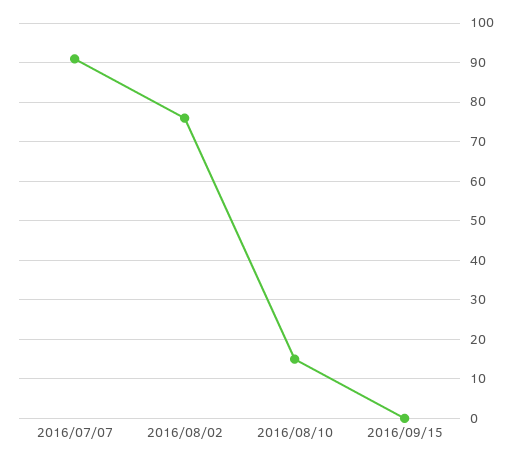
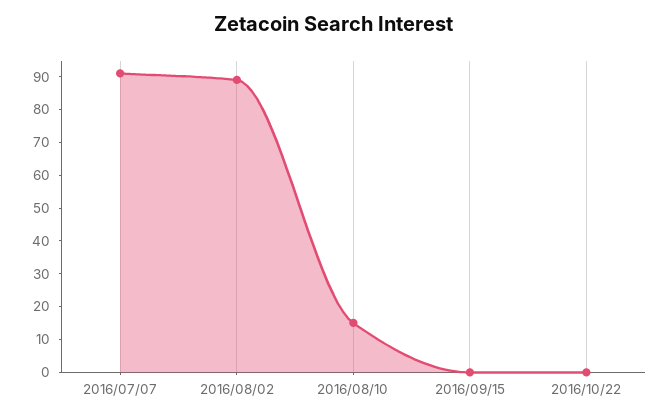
2016/08/02: 75 -> 90
2016/10/22: none -> 0

